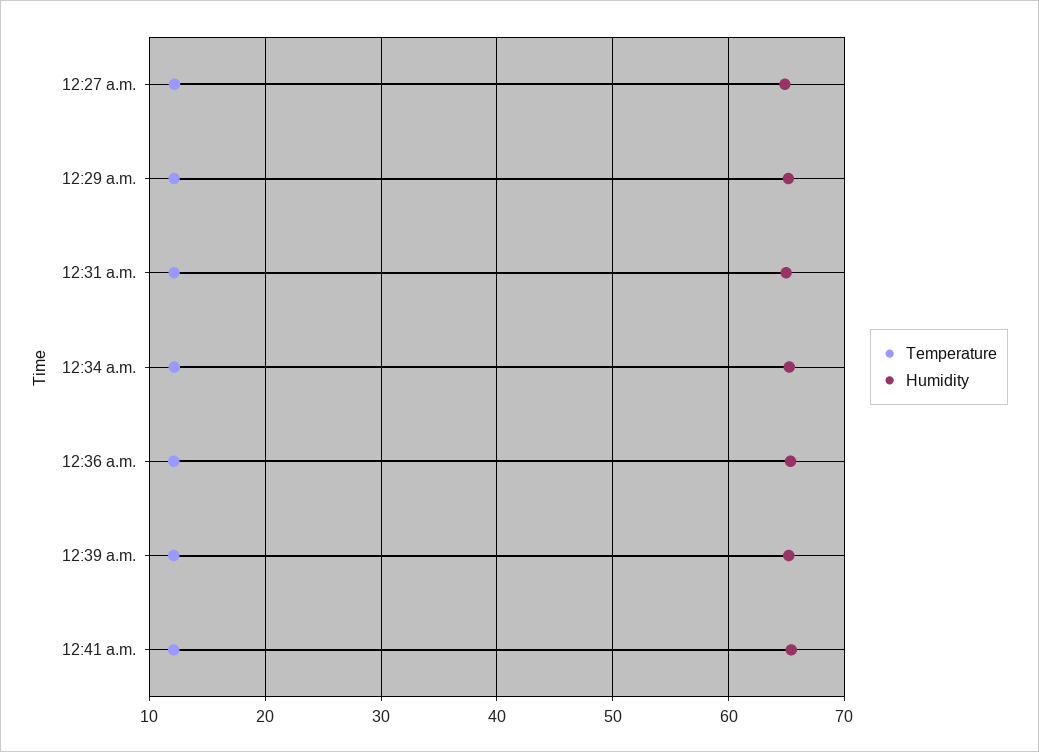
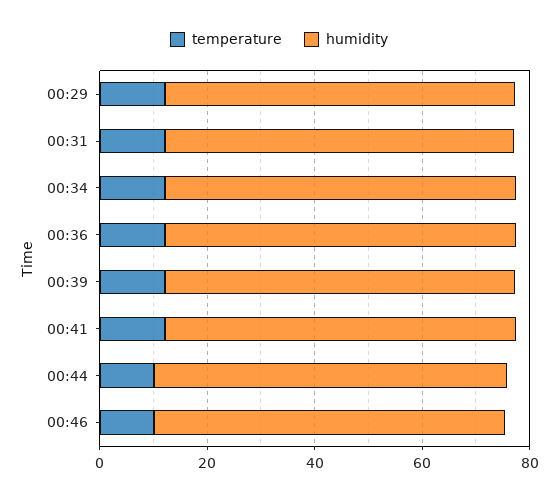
Temperature, 12:27 a.m.: 12 -> none
Humidity, 12:27 a.m.: 65 -> none
Temperature, 00:44: none -> 10
Humidity, 00:44: none -> 65
Temperature, 00:46: none -> 10
Humidity, 00:46: none -> 65

